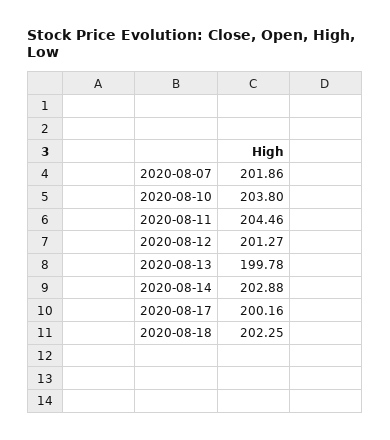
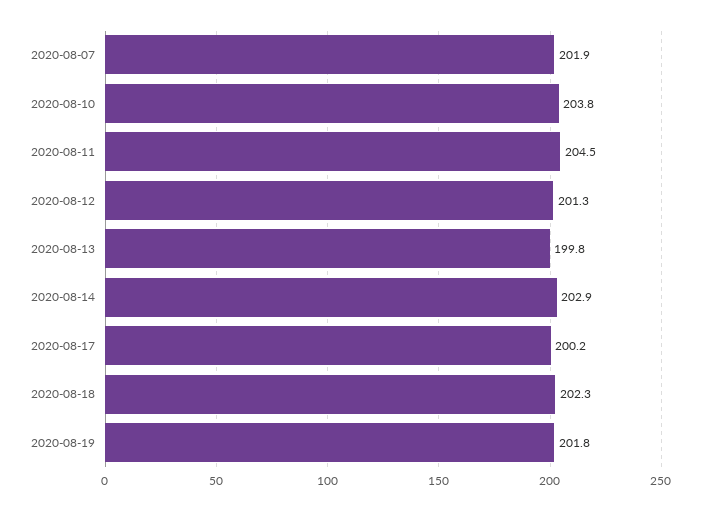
2020-08-19: none -> 201.8

